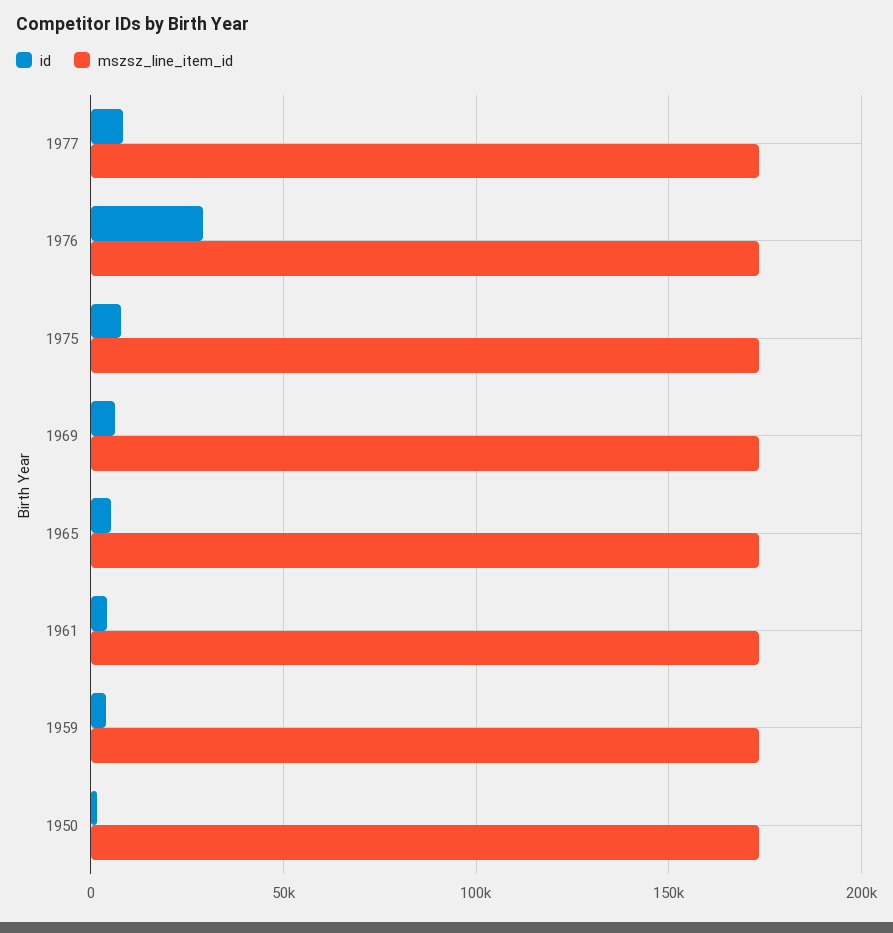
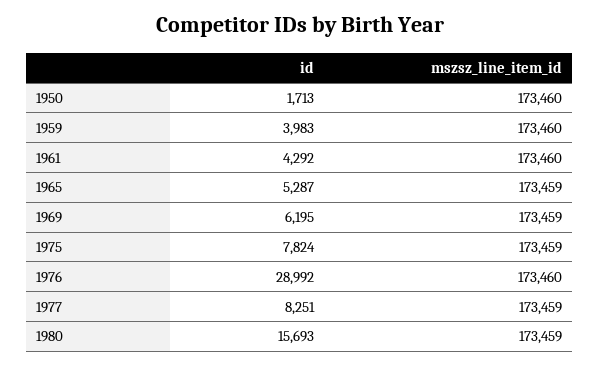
id, 1980: none -> 15693
mszsz_line_item_id, 1980: none -> 173459

